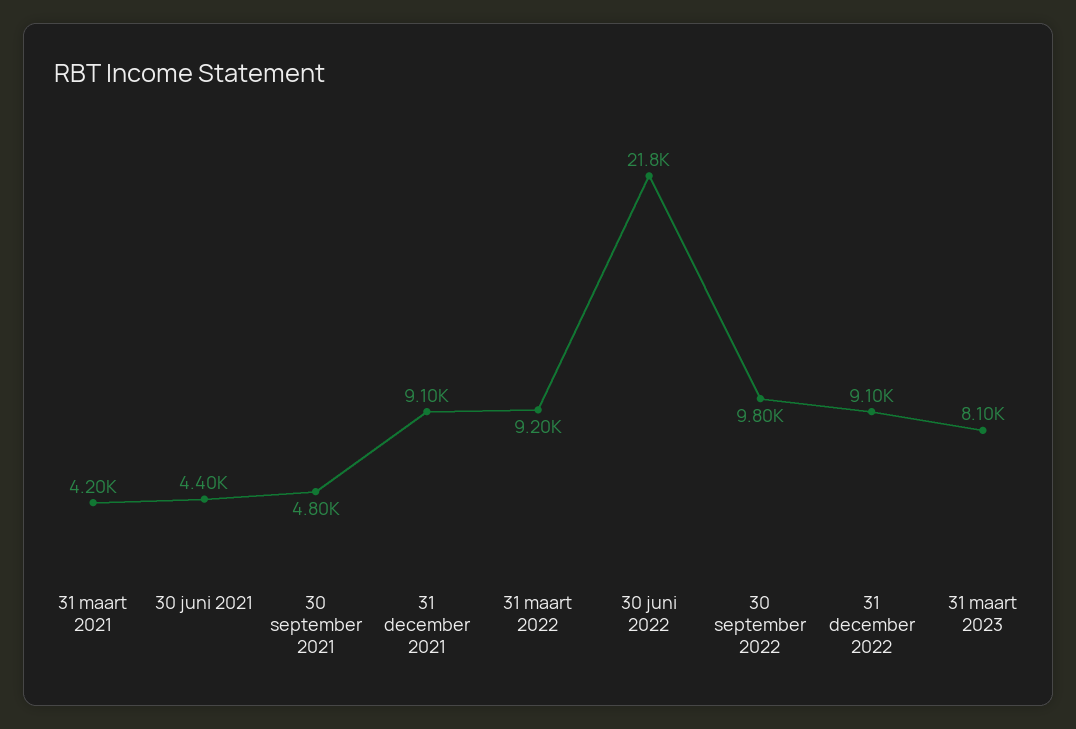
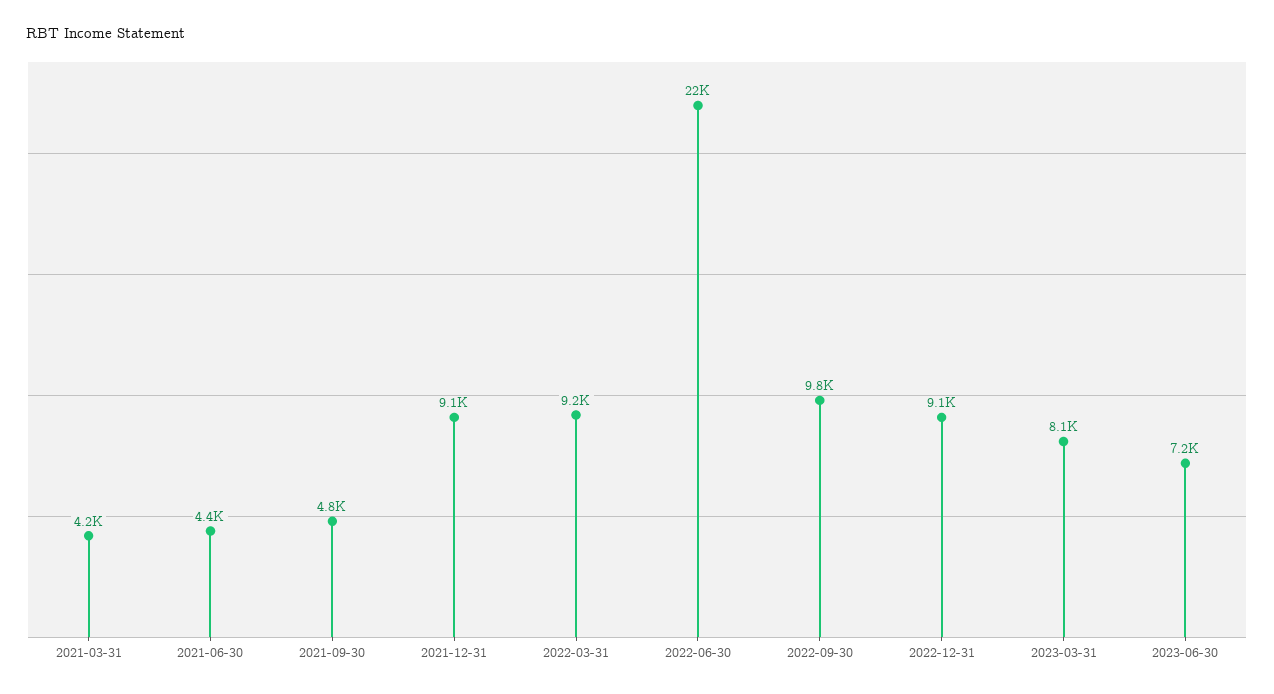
2023-06-30: none -> 7200

